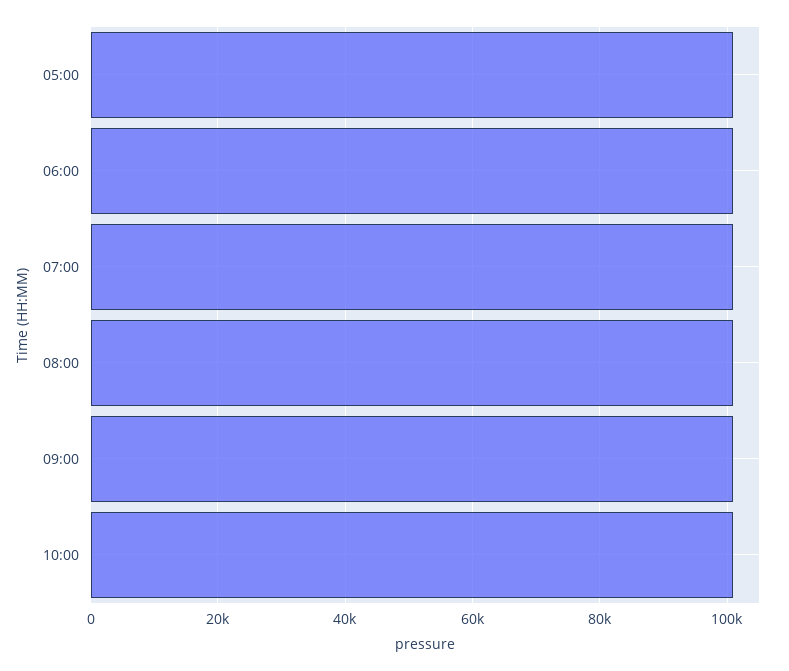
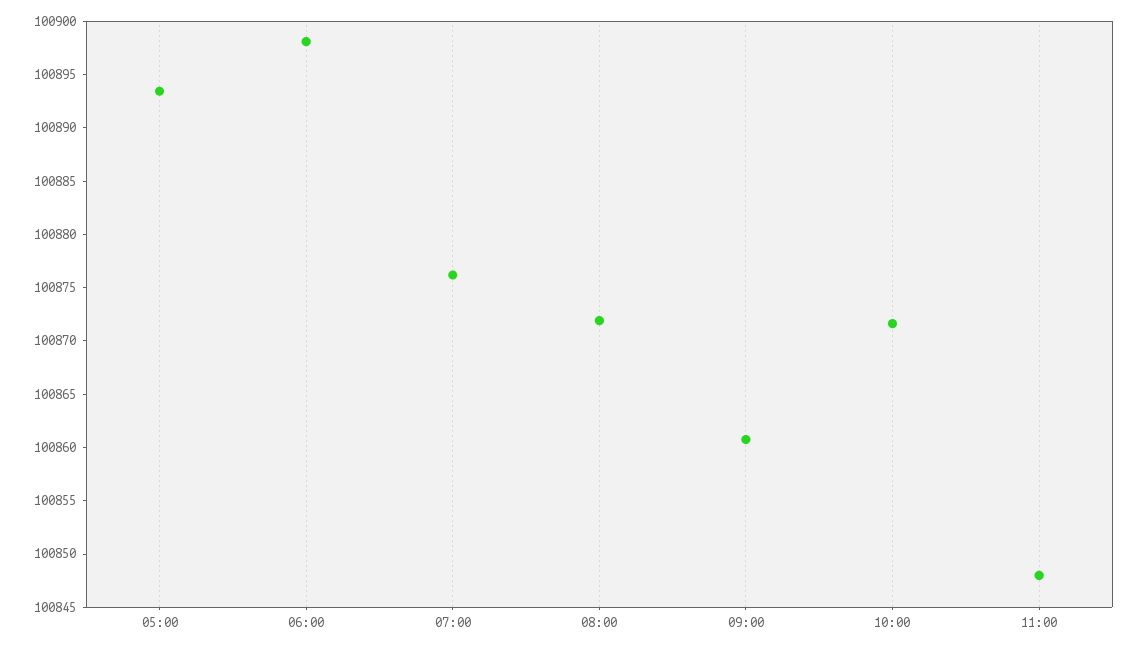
11:00: none -> 100848

